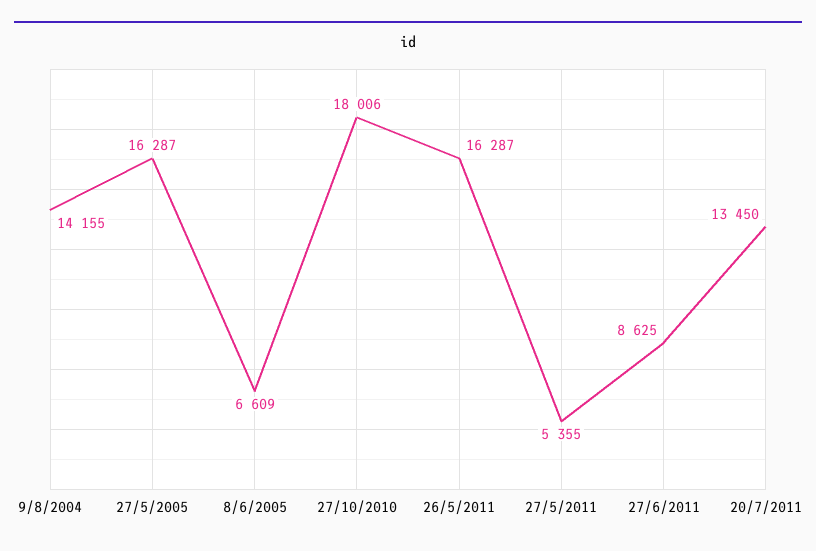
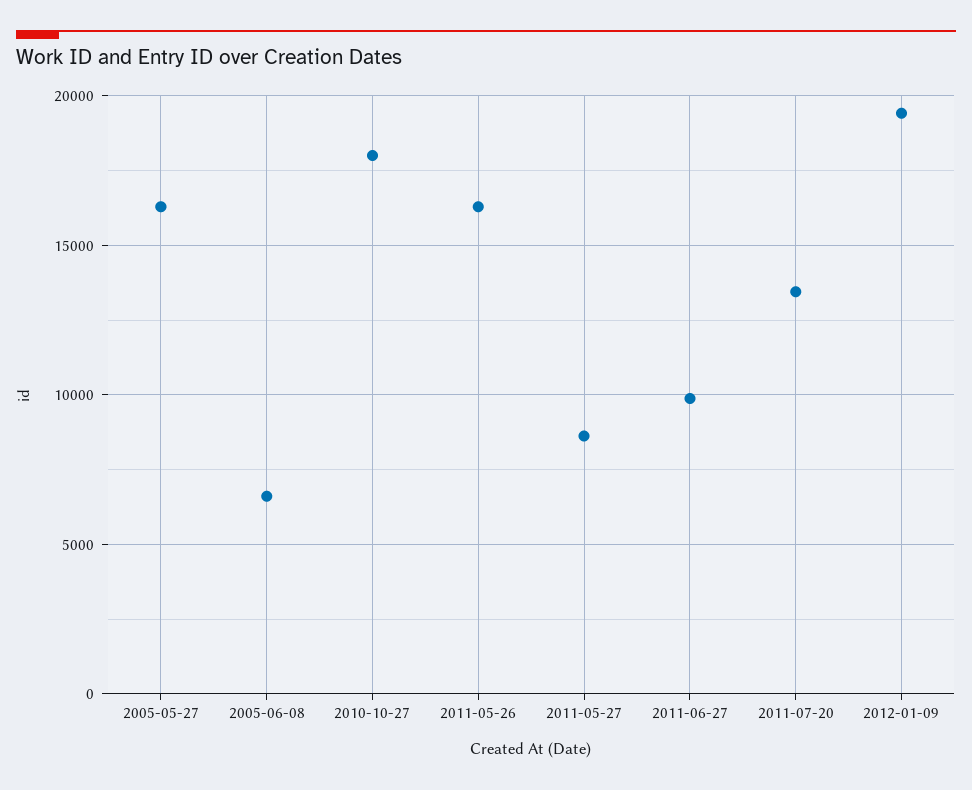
9/8/2004: 14155 -> none
27/5/2011: 5355 -> 8500
27/6/2011: 8625 -> 10000
2012-01-09: none -> 19500

